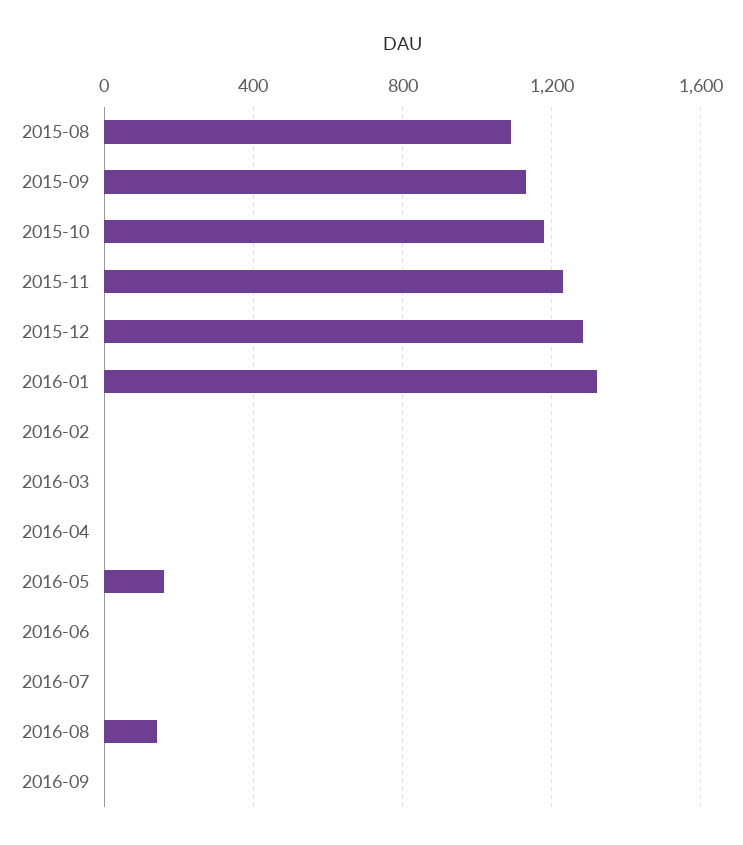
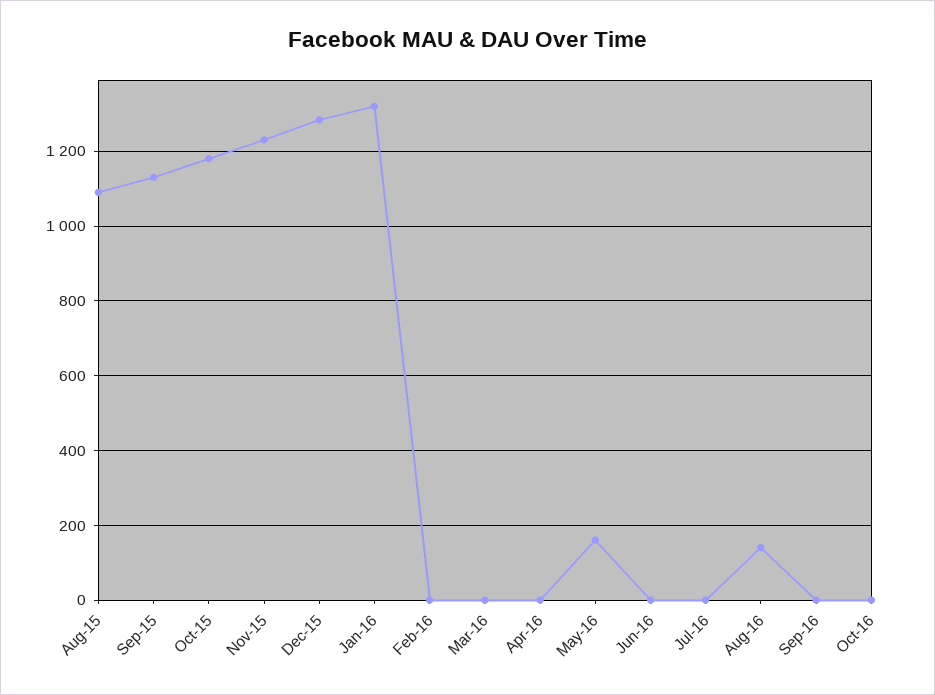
Oct-16: none -> 0

